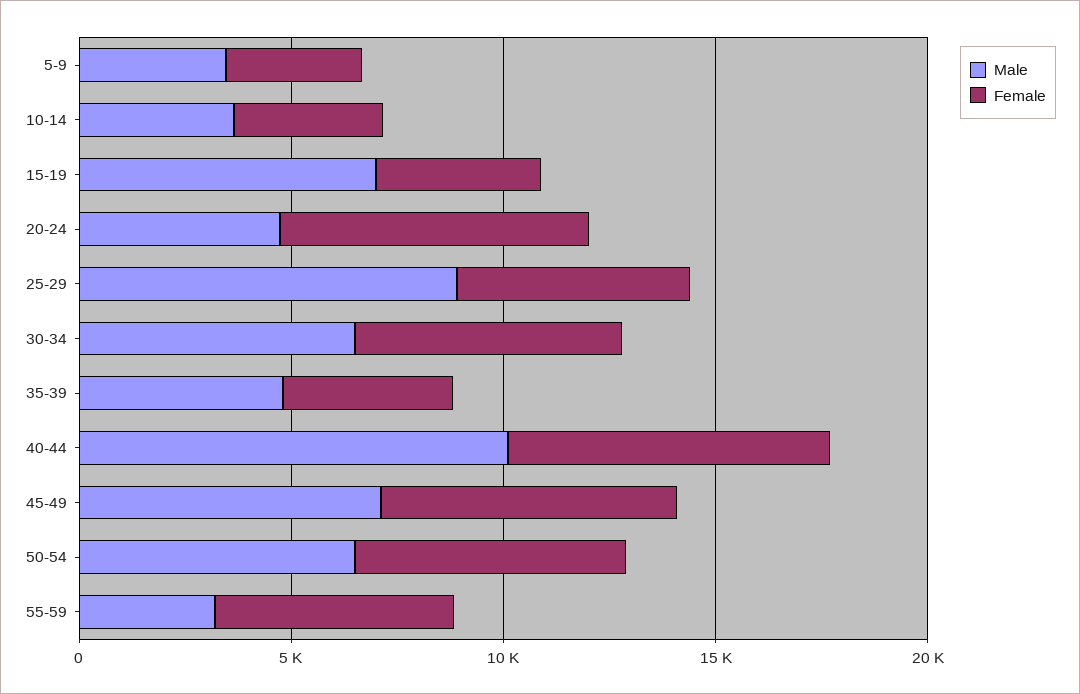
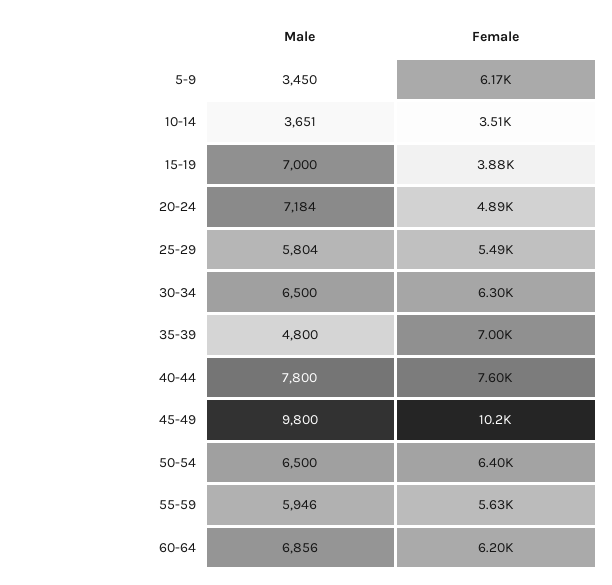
Female, 5-9: 3000 -> 6170
Male, 20-24: 5000 -> 7184
Female, 20-24: 7000 -> 4890
Male, 25-29: 9000 -> 5804
Female, 35-39: 4000 -> 7000
Male, 40-44: 10000 -> 7800
Male, 45-49: 7000 -> 9800
Female, 45-49: 7000 -> 10200
Male, 55-59: 3000 -> 5946
Male, 60-64: none -> 6856
Female, 60-64: none -> 6200

